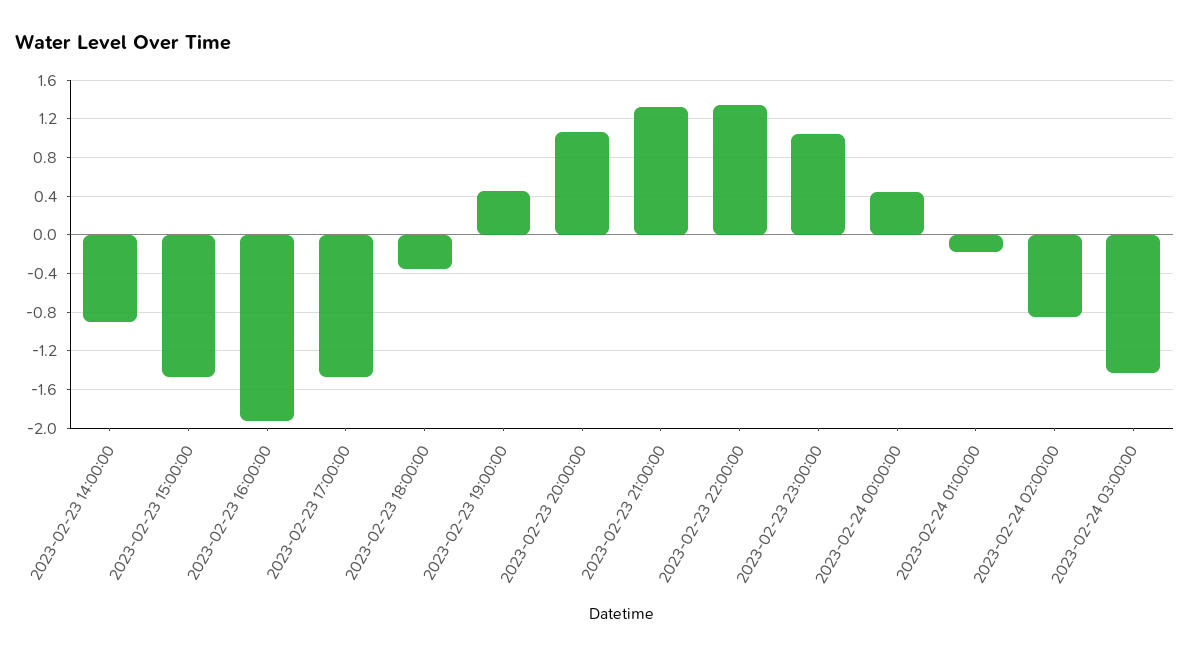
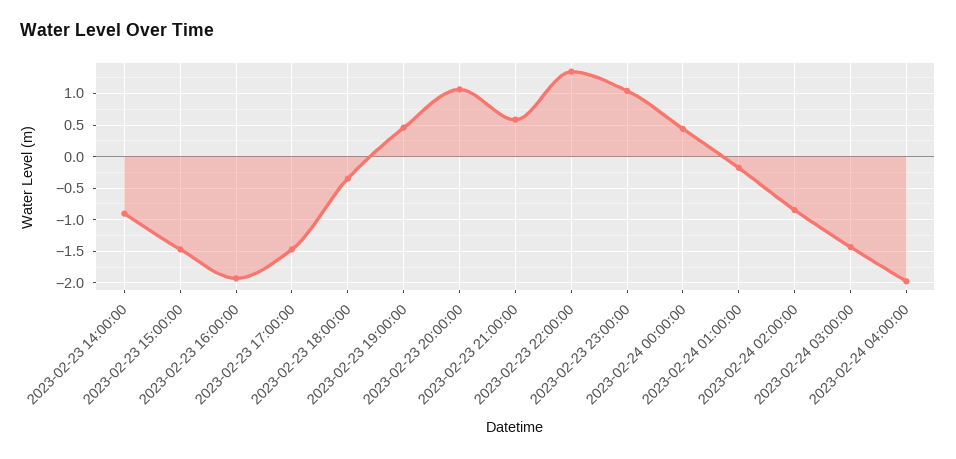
2023-02-23 21:00:00: 1.3 -> 0.6
2023-02-24 04:00:00: none -> -2

